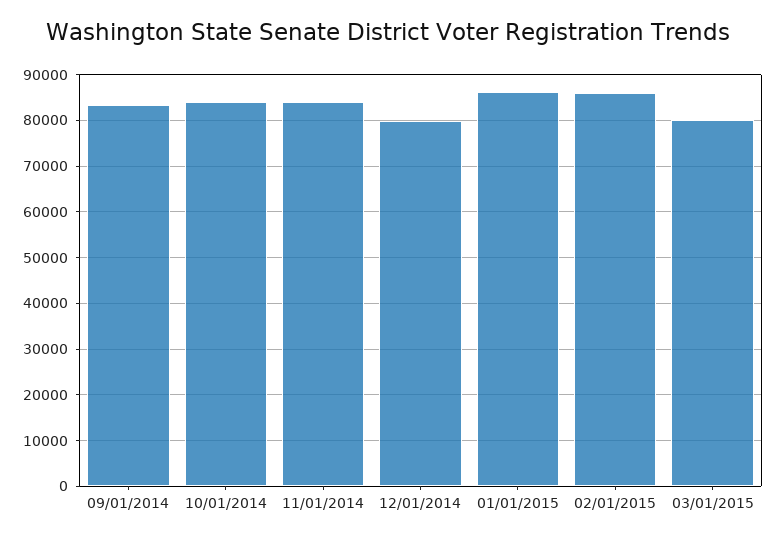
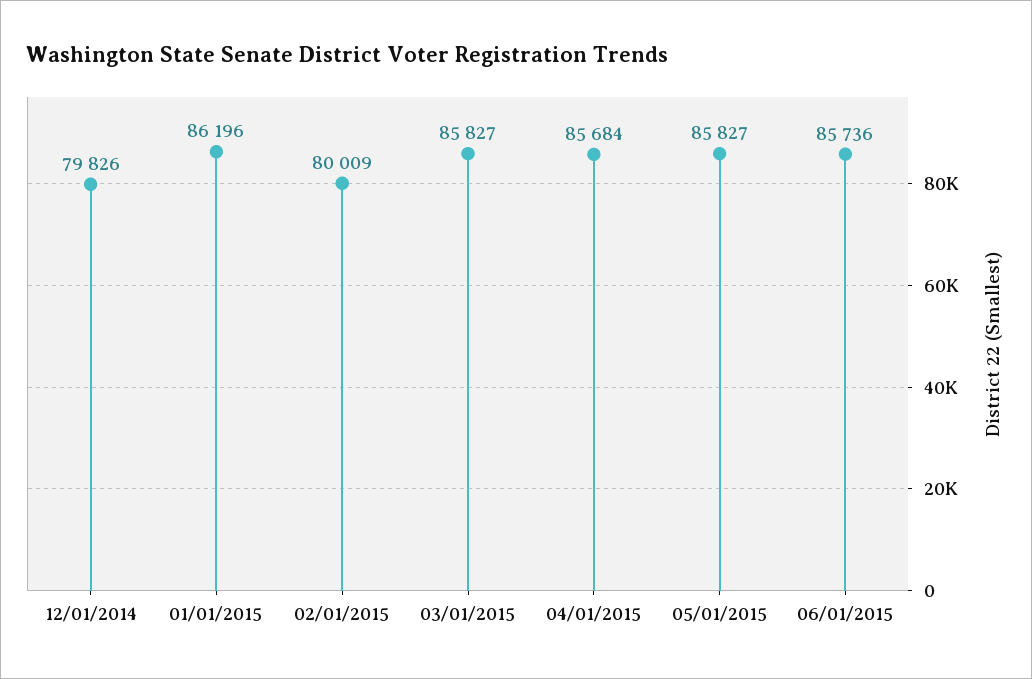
09/01/2014: 84000 -> none
10/01/2014: 84000 -> none
11/01/2014: 84000 -> none
02/01/2015: 86000 -> 80009
03/01/2015: 80000 -> 85827
04/01/2015: none -> 85684
05/01/2015: none -> 85827
06/01/2015: none -> 85736

